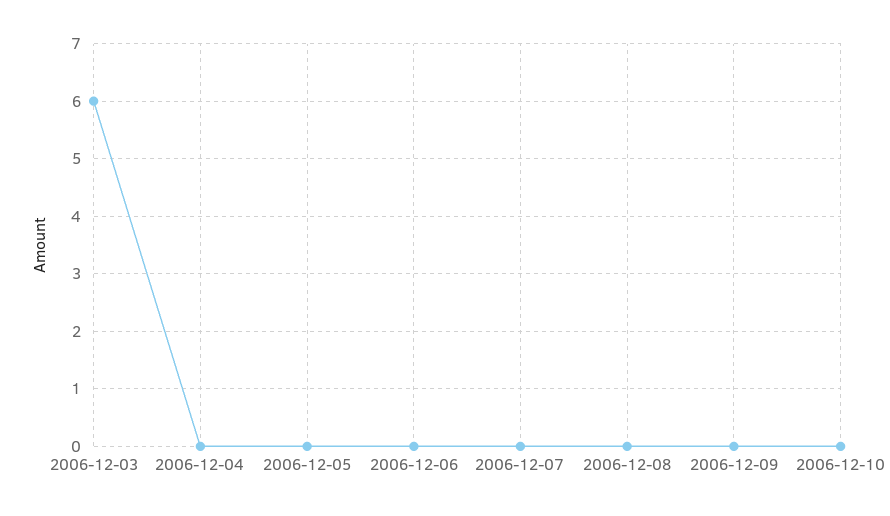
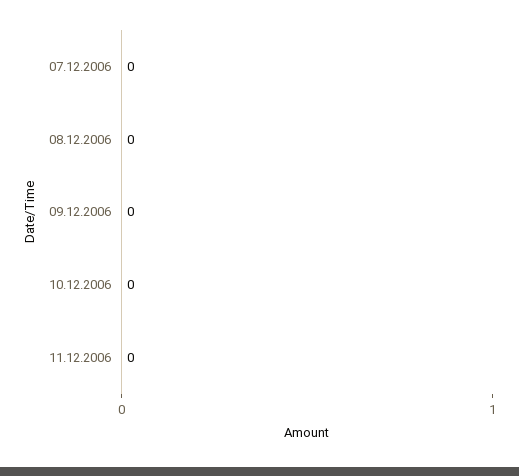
2006-12-03: 6 -> none
2006-12-04: 0 -> none
2006-12-05: 0 -> none
2006-12-06: 0 -> none
11.12.2006: none -> 0

